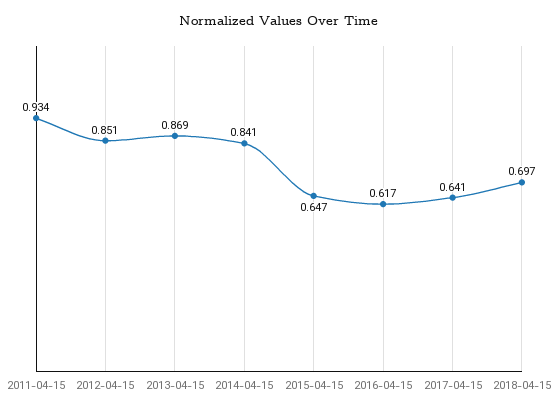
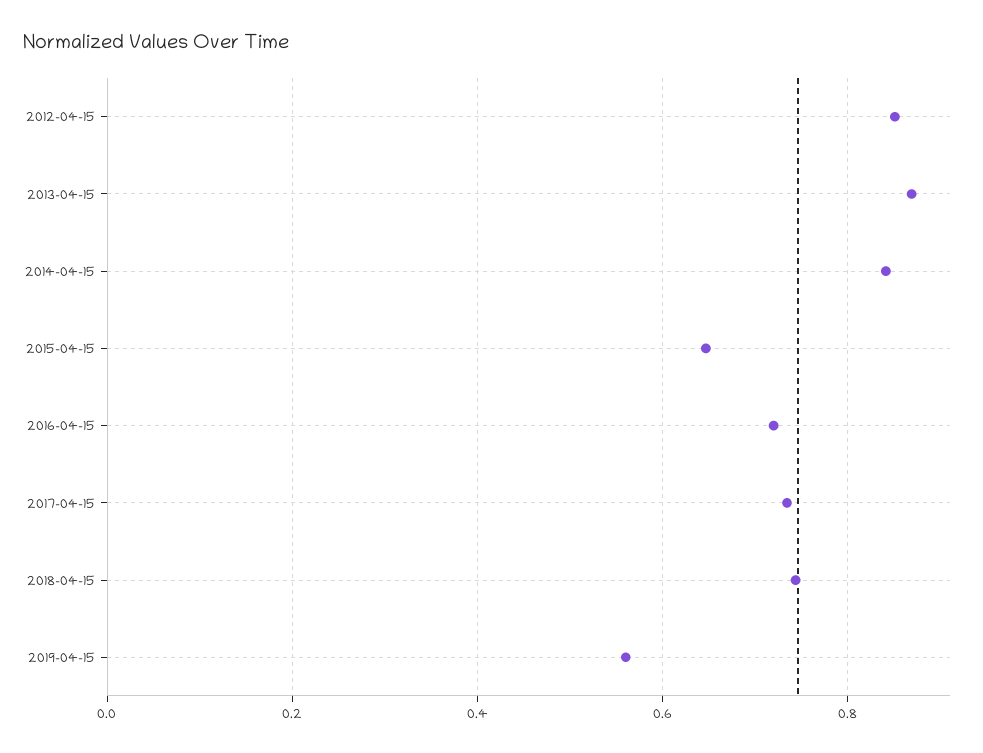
2011-04-15: 0.934 -> none
2016-04-15: 0.617 -> 0.72
2017-04-15: 0.641 -> 0.74
2018-04-15: 0.697 -> 0.74
2019-04-15: none -> 0.56

